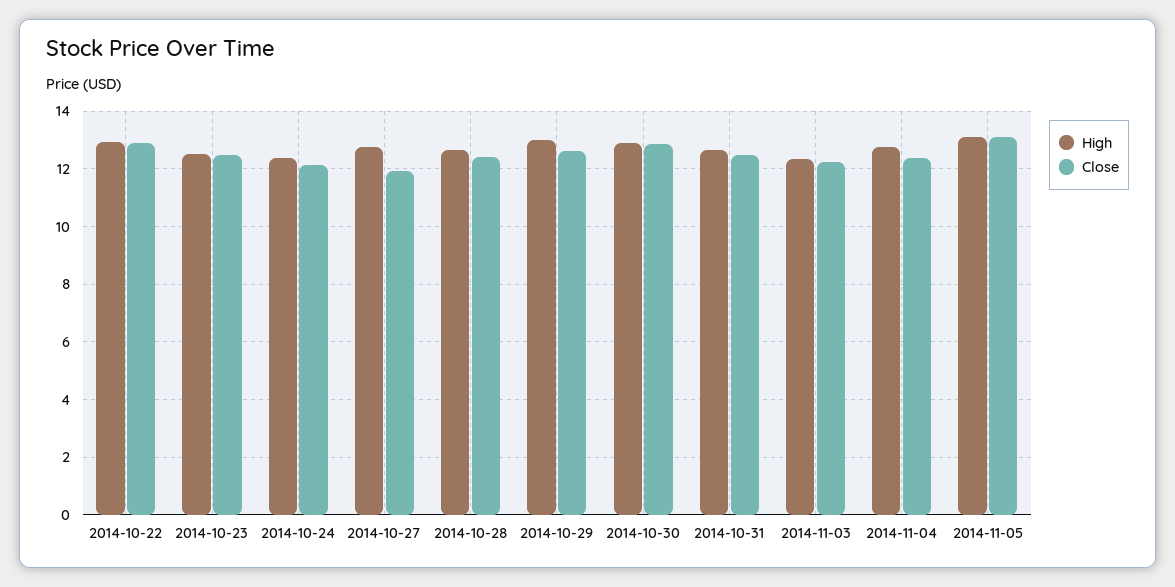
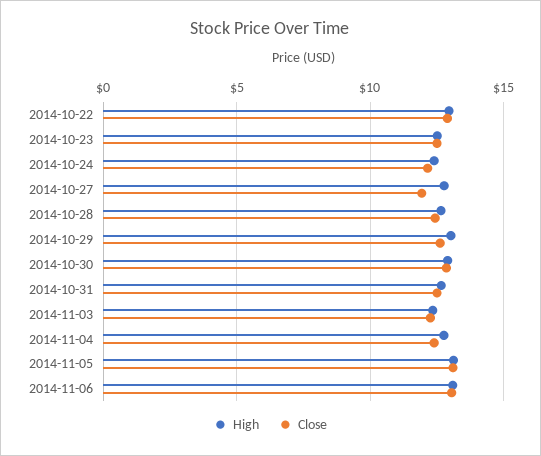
High, 2014-11-06: none -> 13
Close, 2014-11-06: none -> 13

